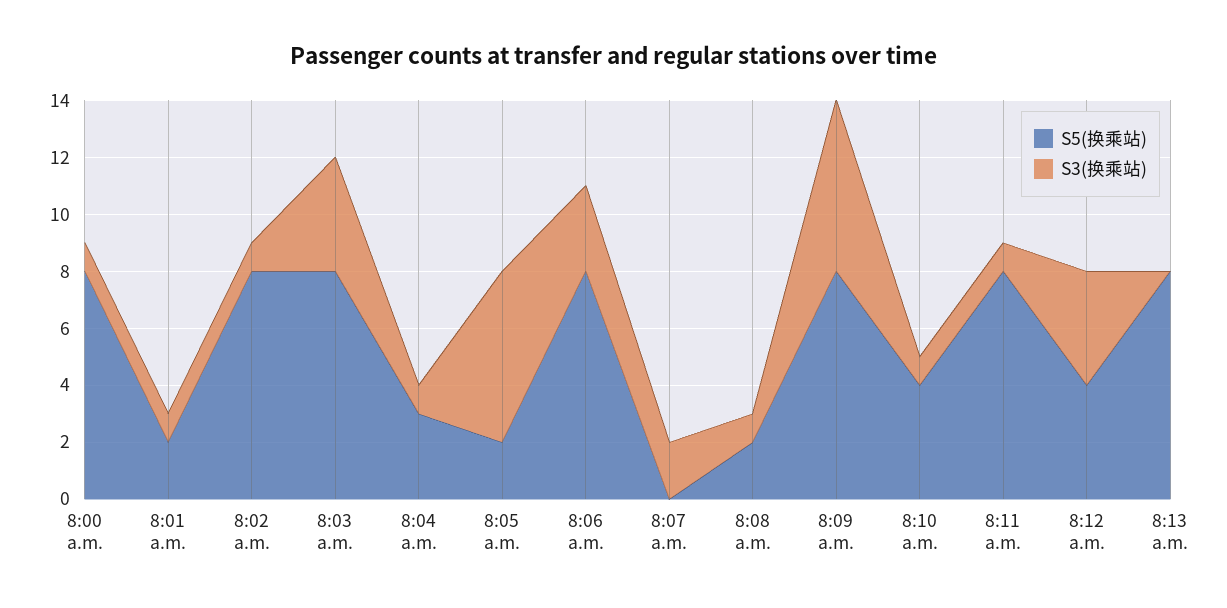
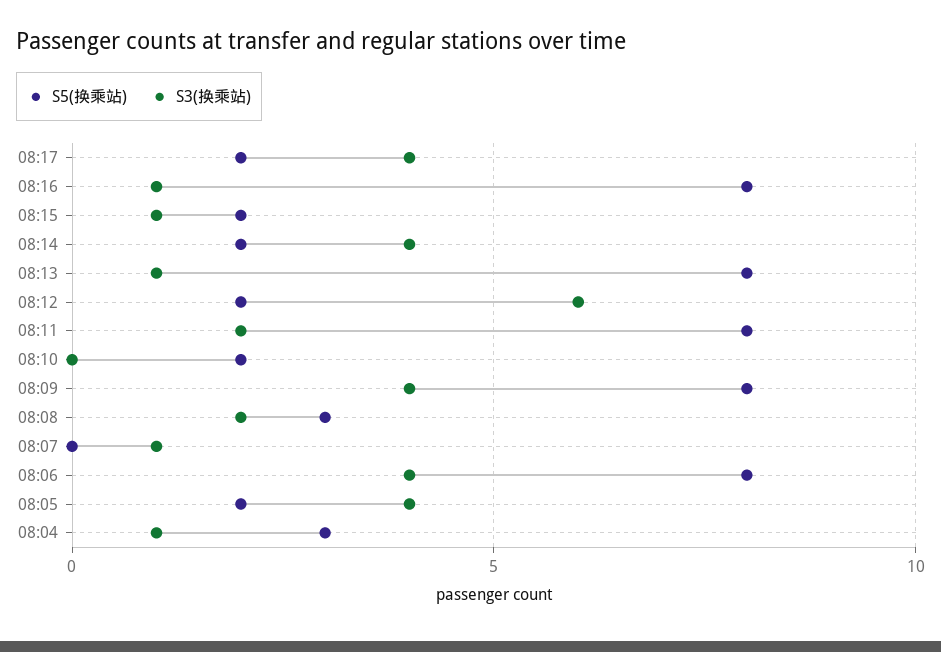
S5(换乘站), 8:00 a.m.: 8 -> none
S3(换乘站), 8:00 a.m.: 1 -> none
S5(换乘站), 8:01 a.m.: 2 -> none
S3(换乘站), 8:01 a.m.: 1 -> none
S5(换乘站), 8:02 a.m.: 8 -> none
S3(换乘站), 8:02 a.m.: 1 -> none
S5(换乘站), 8:03 a.m.: 8 -> none
S3(换乘站), 8:03 a.m.: 4 -> none
S3(换乘站), 8:05 a.m.: 6 -> 4
S3(换乘站), 8:06 a.m.: 3 -> 4
S3(换乘站), 8:07 a.m.: 2 -> 1
S5(换乘站), 8:08 a.m.: 2 -> 3
S3(换乘站), 8:08 a.m.: 1 -> 2
S3(换乘站), 8:09 a.m.: 6 -> 4
S5(换乘站), 8:10 a.m.: 4 -> 2
S3(换乘站), 8:10 a.m.: 1 -> 0
S3(换乘站), 8:11 a.m.: 1 -> 2
S5(换乘站), 8:12 a.m.: 4 -> 2
S3(换乘站), 8:12 a.m.: 4 -> 6
S3(换乘站), 8:13 a.m.: 0 -> 1
S5(换乘站), 08:17: none -> 2
S3(换乘站), 08:17: none -> 4
S5(换乘站), 08:16: none -> 8
S3(换乘站), 08:16: none -> 1
S5(换乘站), 08:15: none -> 2
S3(换乘站), 08:15: none -> 1
S5(换乘站), 08:14: none -> 2
S3(换乘站), 08:14: none -> 4

